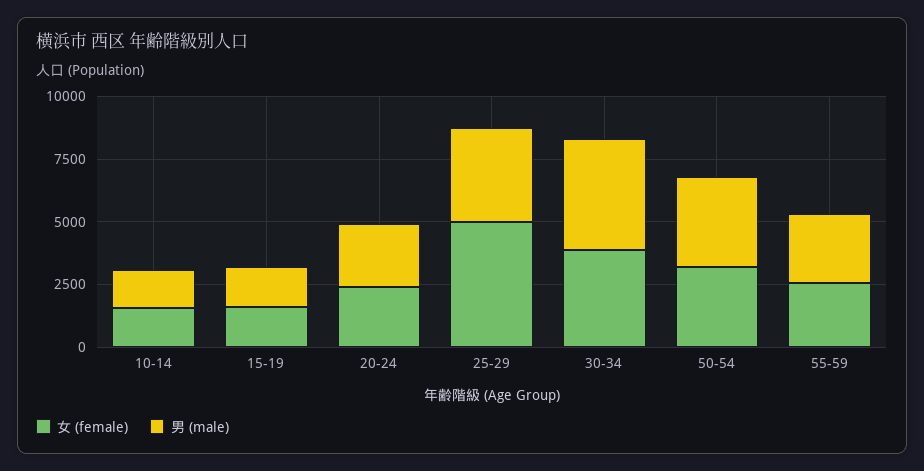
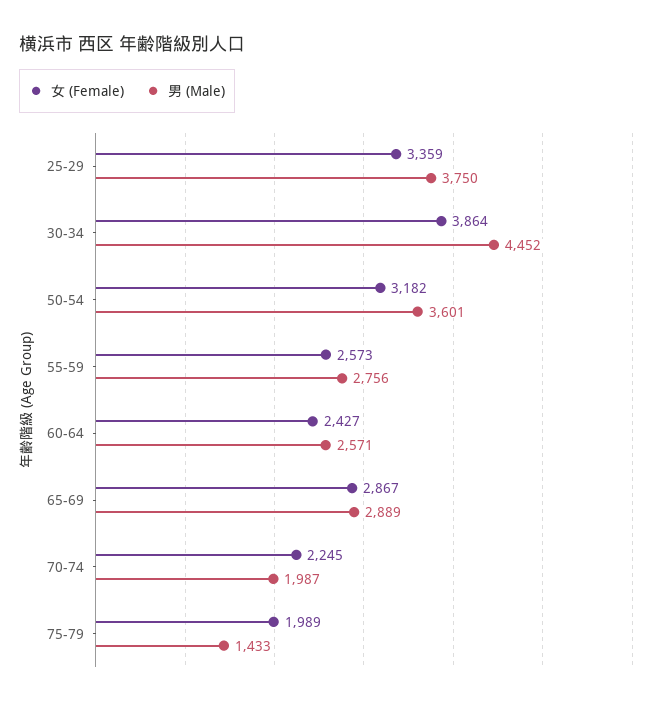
女 (female), 10-14: 1500 -> none
男 (male), 10-14: 1500 -> none
女 (female), 15-19: 1500 -> none
男 (male), 15-19: 1500 -> none
女 (female), 20-24: 2500 -> none
男 (male), 20-24: 2500 -> none
女 (female), 25-29: 5000 -> 3359
女 (female), 60-64: none -> 2427
男 (male), 60-64: none -> 2571
女 (female), 65-69: none -> 2867
男 (male), 65-69: none -> 2889
女 (female), 70-74: none -> 2245
男 (male), 70-74: none -> 1987
女 (female), 75-79: none -> 1989
男 (male), 75-79: none -> 1433

